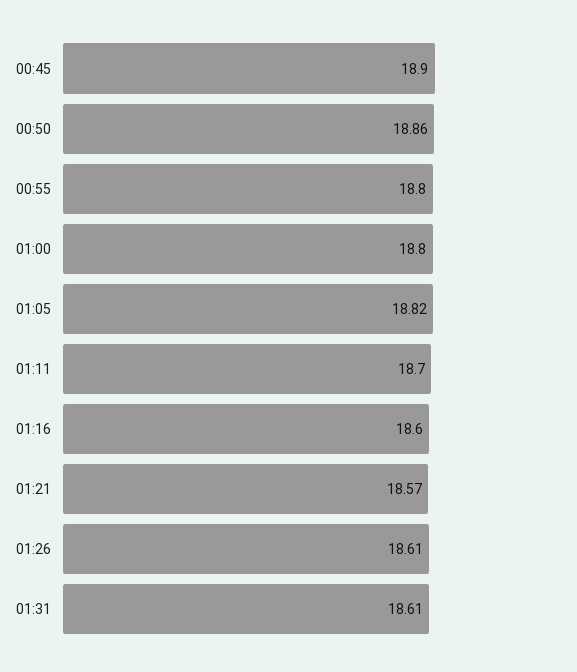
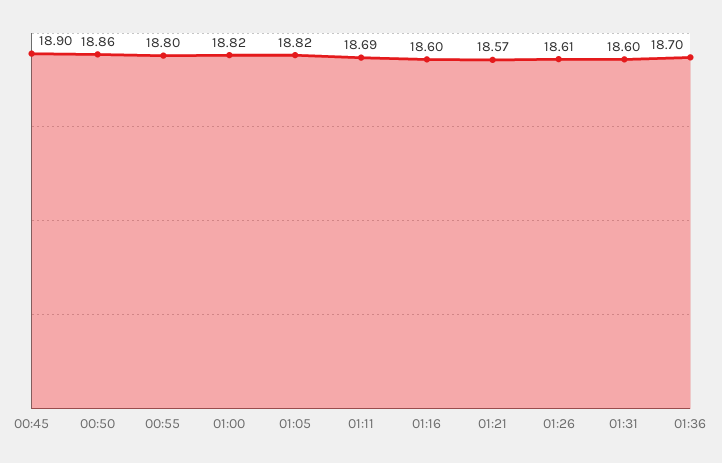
01:00: 18.8 -> 18.82
01:11: 18.7 -> 18.69
01:31: 18.61 -> 18.6
01:36: none -> 18.7

